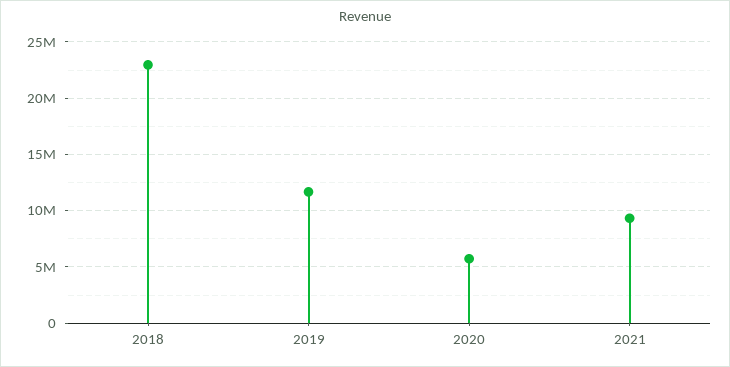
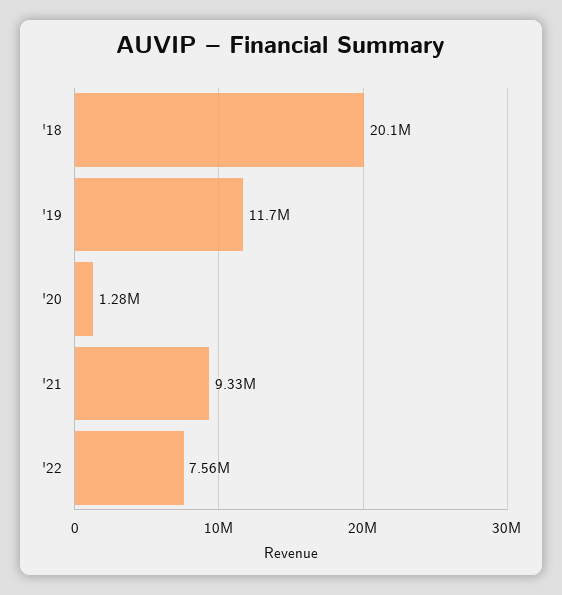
2018: 23000000 -> 20100000
2020: 6000000 -> 1280000
'22: none -> 7560000

